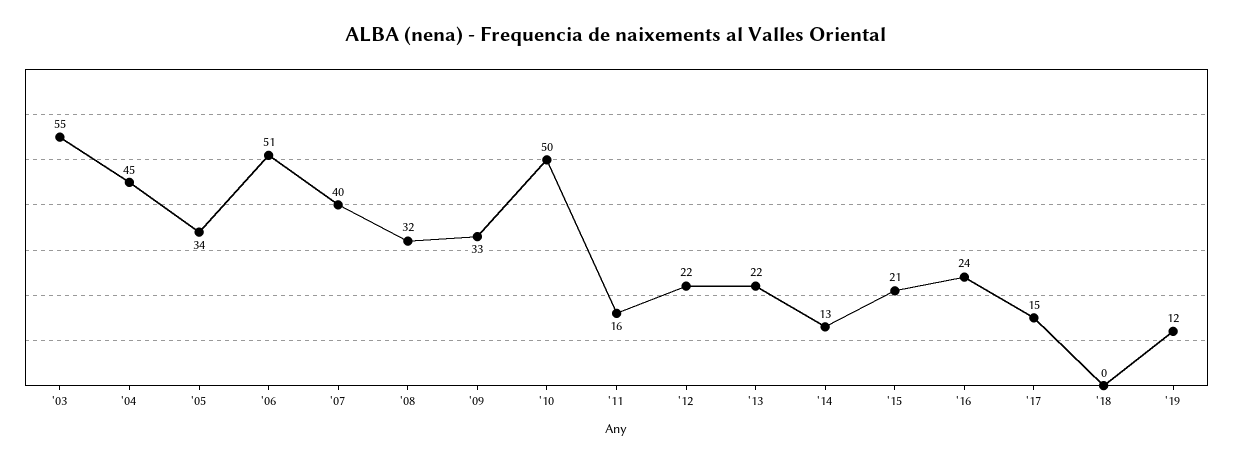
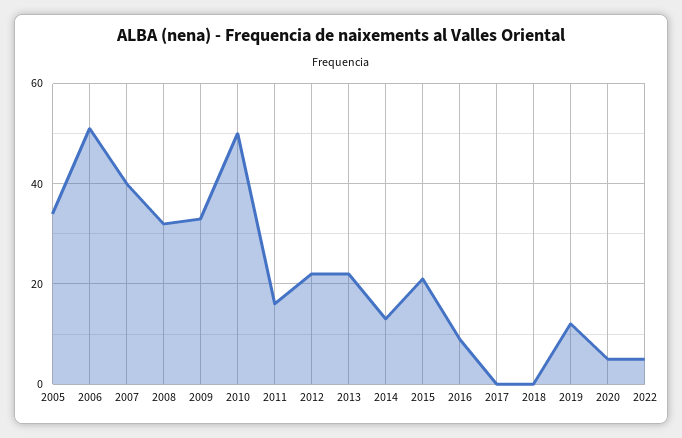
'03: 55 -> none
'04: 45 -> none
'16: 24 -> 10
'17: 15 -> 0
2020: none -> 5
2022: none -> 5

